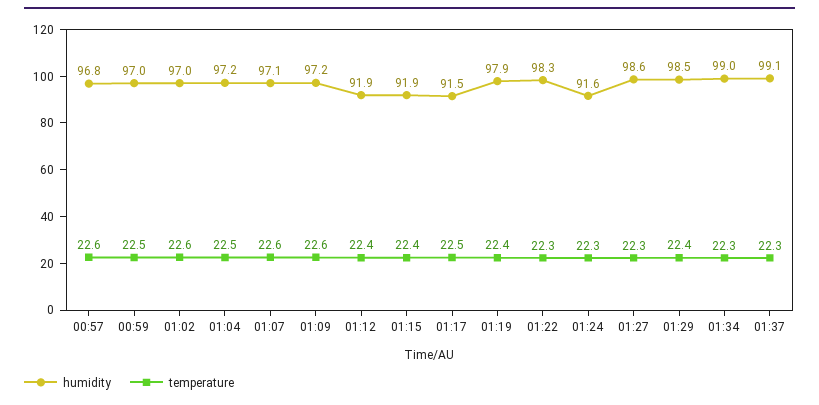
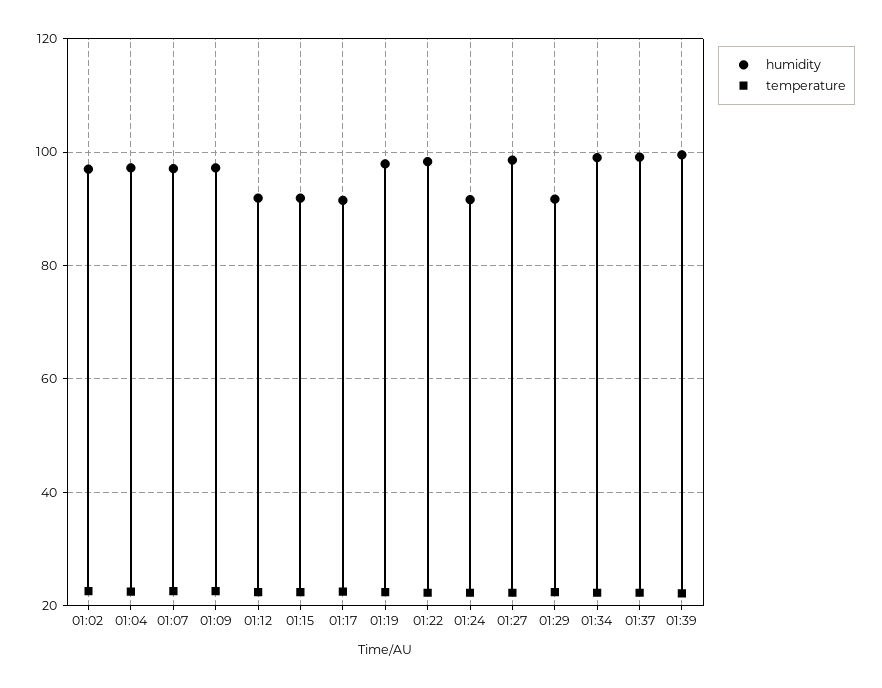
humidity, 00:57: 96.8 -> none
temperature, 00:57: 22.6 -> none
humidity, 00:59: 97 -> none
temperature, 00:59: 22.5 -> none
humidity, 01:29: 98.5 -> 92
humidity, 01:39: none -> 100
temperature, 01:39: none -> 22

